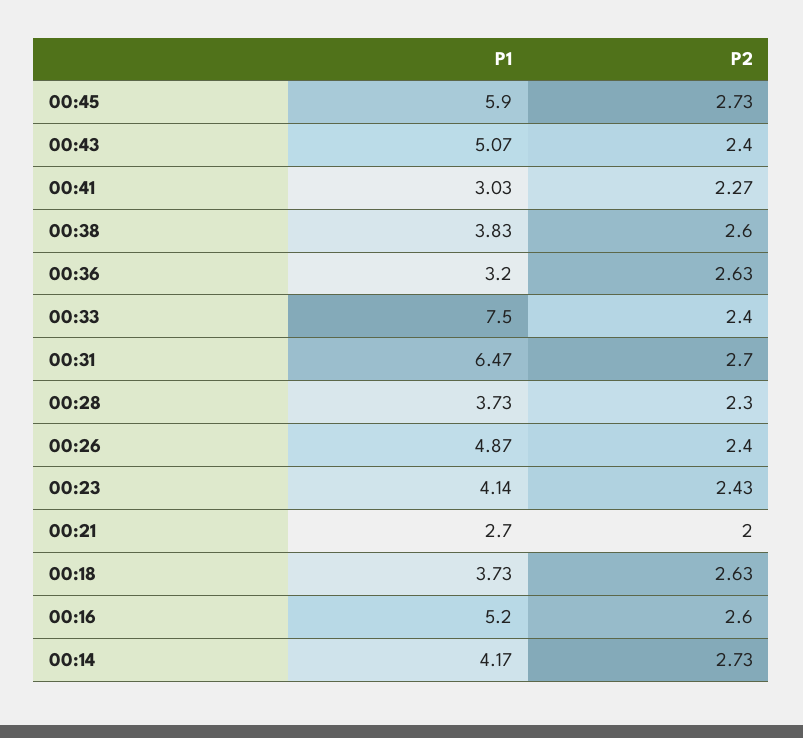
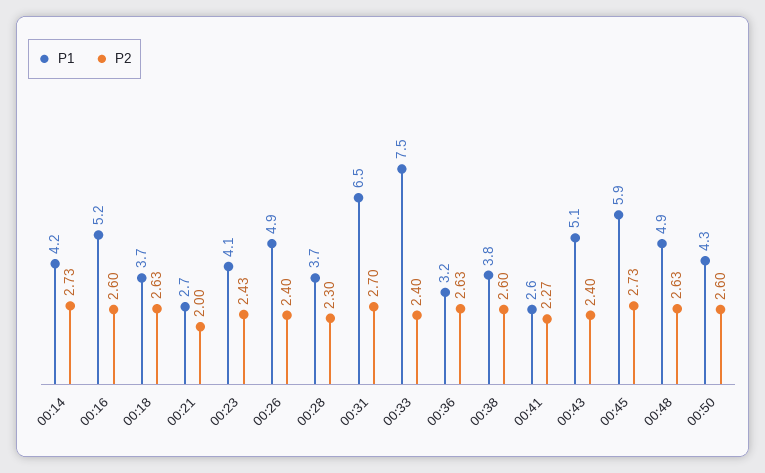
P1, 00:41: 3.03 -> 2.6
P1, 00:48: none -> 4.9
P2, 00:48: none -> 2.63
P1, 00:50: none -> 4.3
P2, 00:50: none -> 2.6

